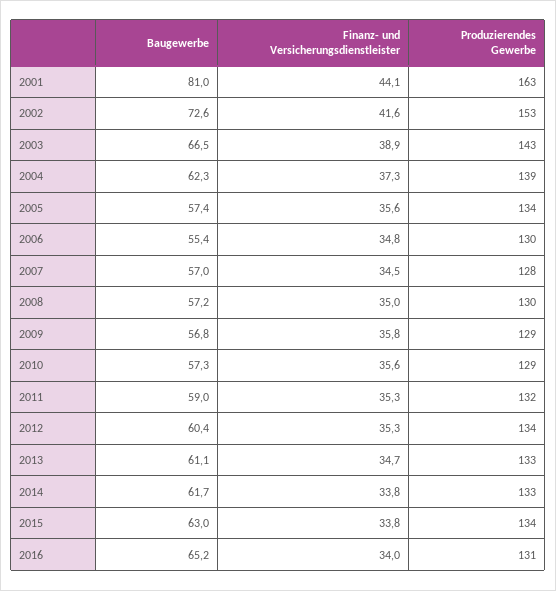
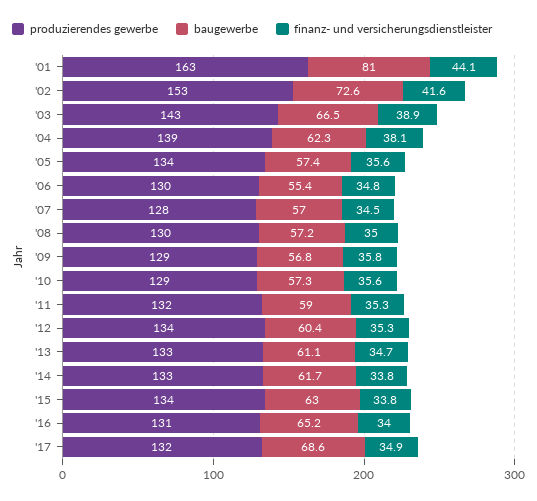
Finanz- und Versicherungsdienstleister, 2004: 37.3 -> 38.1
Produzierendes Gewerbe, '17: none -> 132
Baugewerbe, '17: none -> 68.6
Finanz- und Versicherungsdienstleister, '17: none -> 34.9

